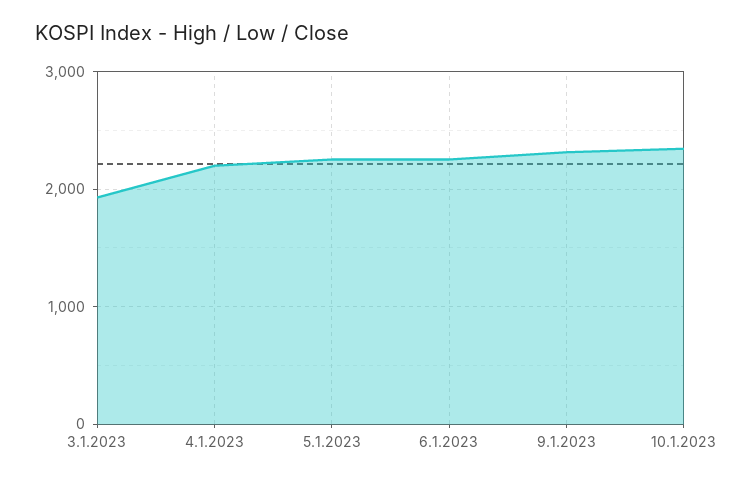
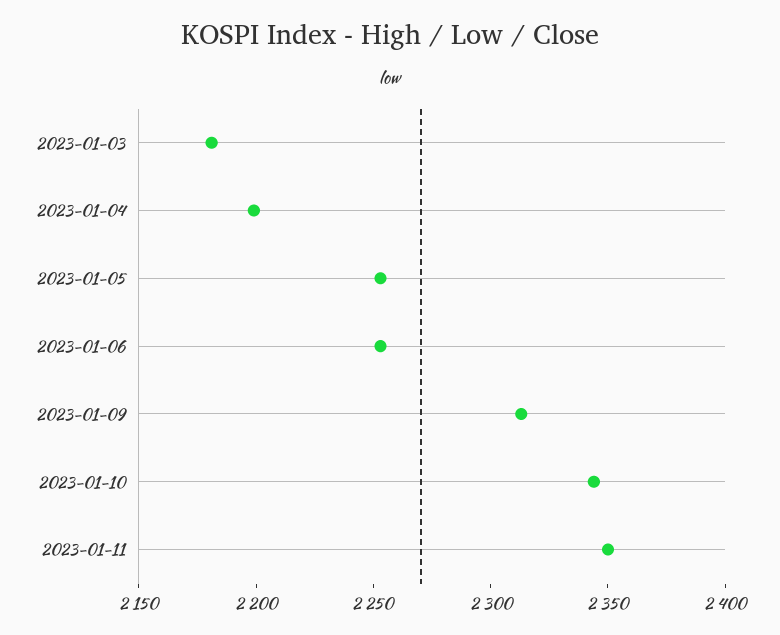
3.1.2023: 1900 -> 2180
2023-01-11: none -> 2350

